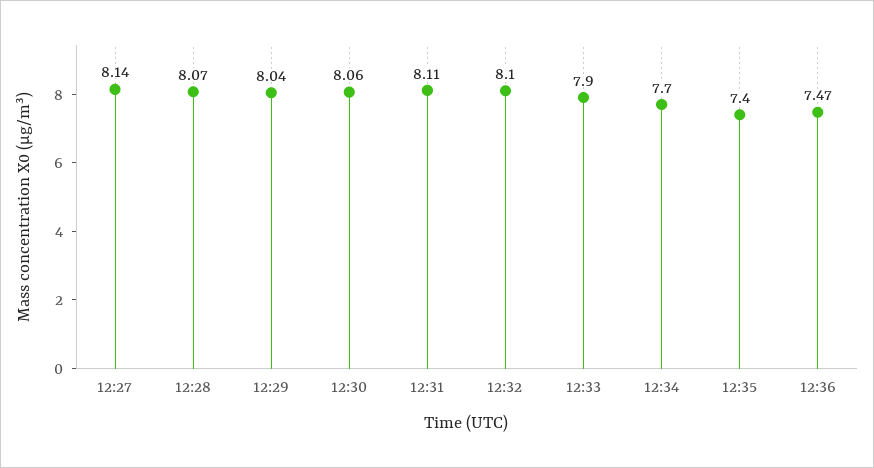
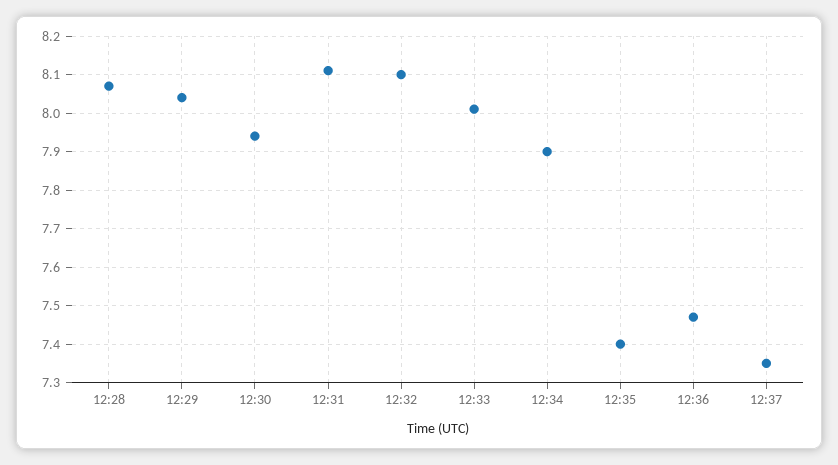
12:27: 8.14 -> none
12:30: 8.06 -> 7.95
12:33: 7.9 -> 8
12:34: 7.7 -> 7.9
12:37: none -> 7.35

